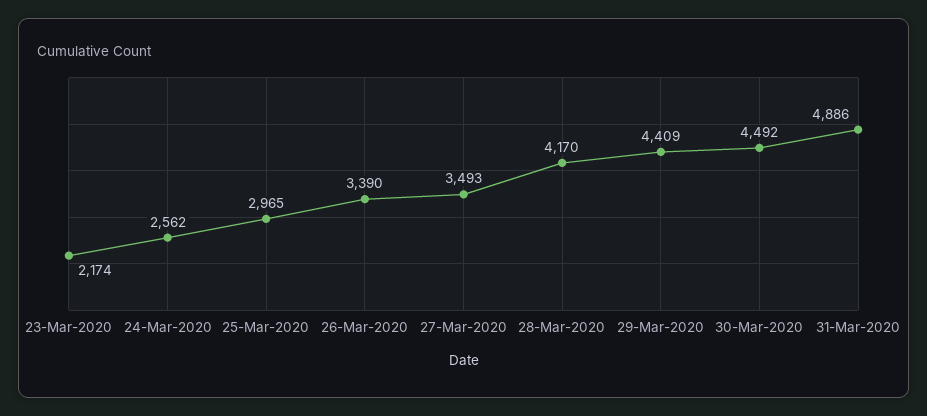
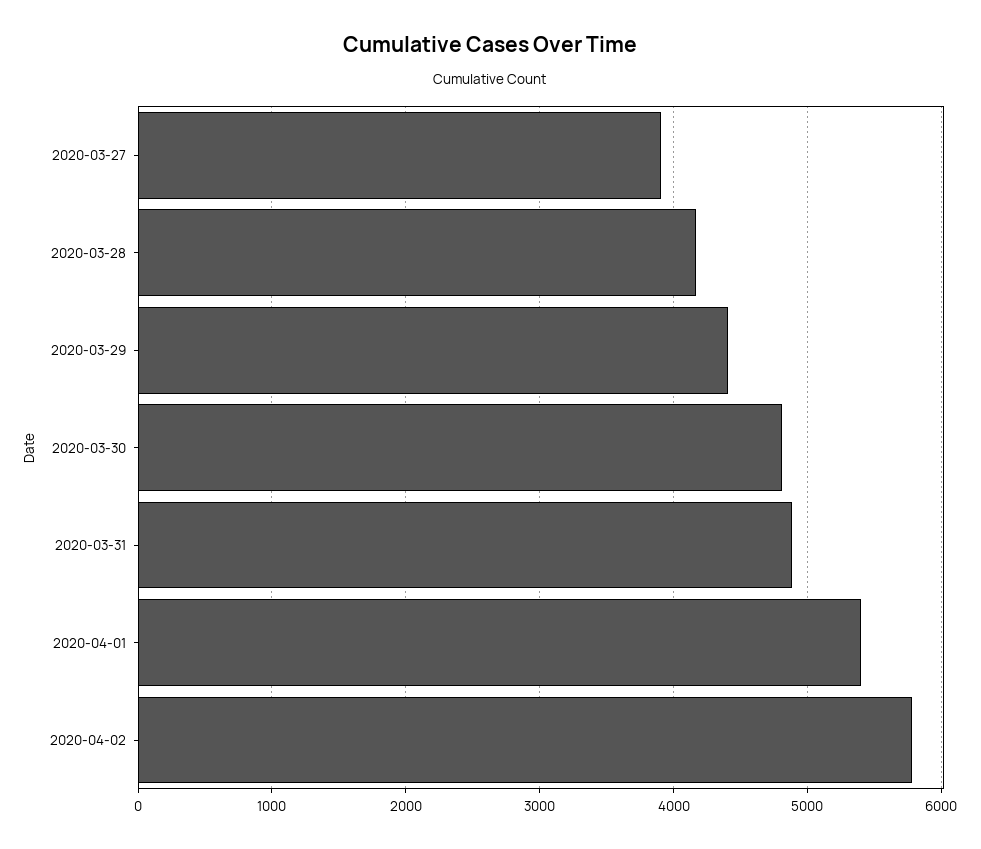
23-Mar-2020: 2174 -> none
24-Mar-2020: 2562 -> none
25-Mar-2020: 2965 -> none
26-Mar-2020: 3390 -> none
27-Mar-2020: 3493 -> 3900
30-Mar-2020: 4492 -> 4800
2020-04-01: none -> 5400
2020-04-02: none -> 5800

